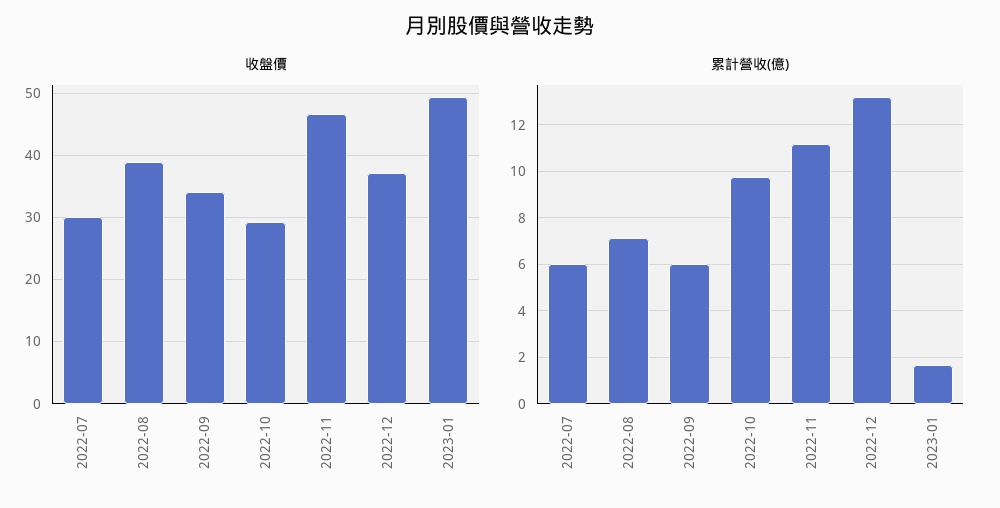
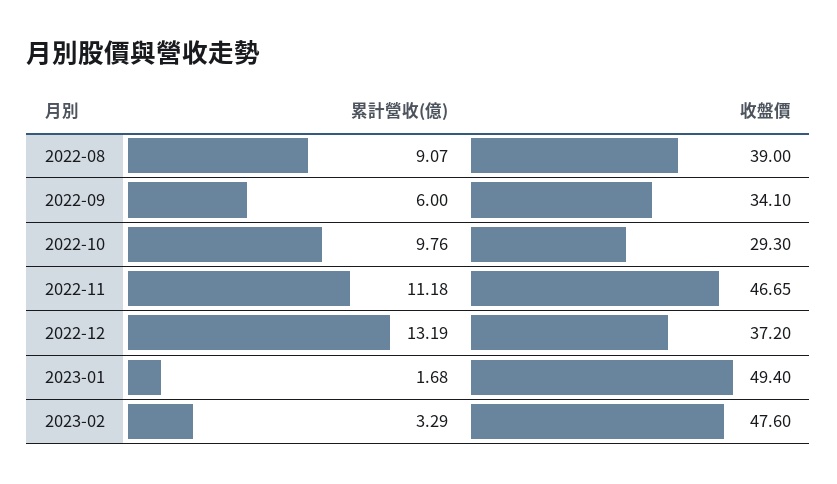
收盤價, 2022-07: 30 -> none
累計營收(億), 2022-07: 6 -> none
累計營收(億), 2022-08: 7 -> 9.07
累計營收(億), 2023-02: none -> 3.29
收盤價, 2023-02: none -> 47.6

